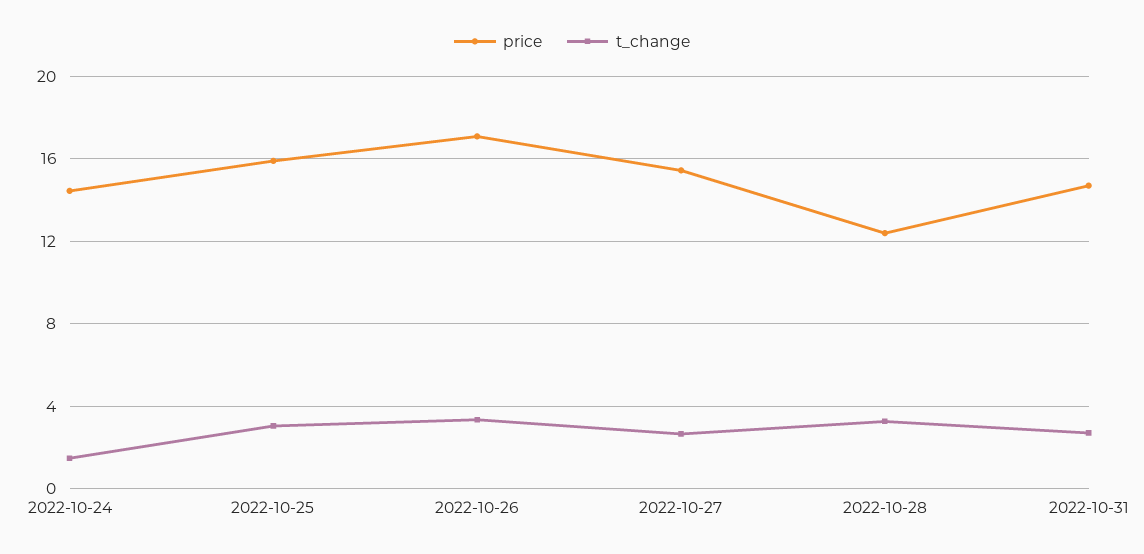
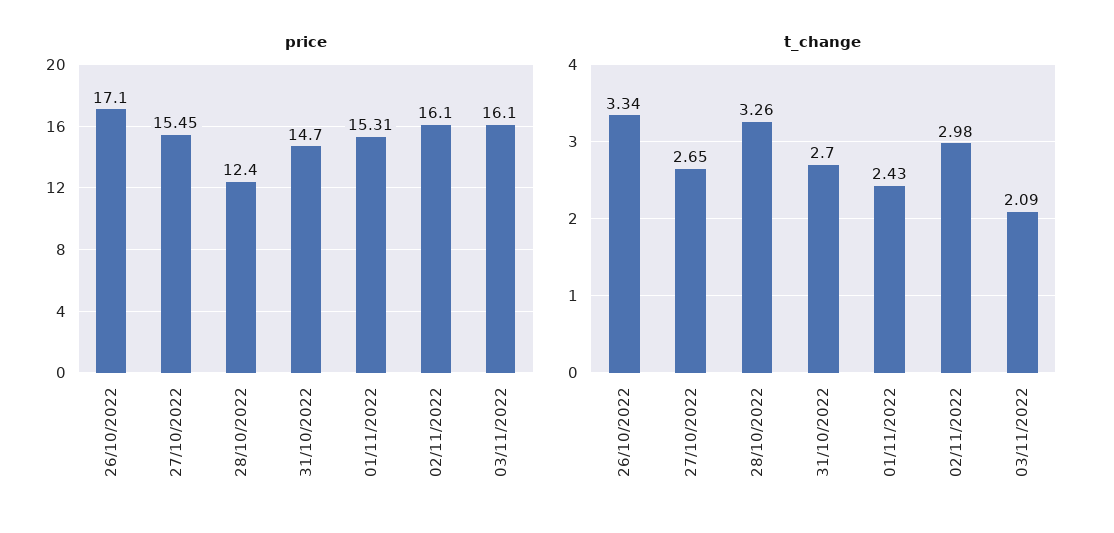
price, 2022-10-24: 14.5 -> none
t_change, 2022-10-24: 1.5 -> none
price, 2022-10-25: 16 -> none
t_change, 2022-10-25: 3 -> none
price, 01/11/2022: none -> 15.31
price, 02/11/2022: none -> 16.1
price, 03/11/2022: none -> 16.1
t_change, 01/11/2022: none -> 2.43
t_change, 02/11/2022: none -> 2.98
t_change, 03/11/2022: none -> 2.09

